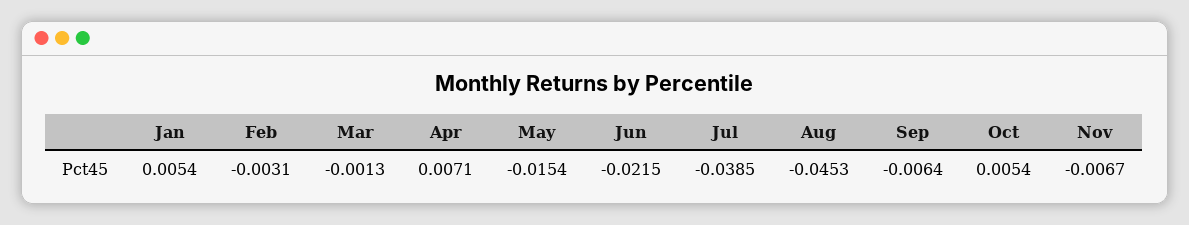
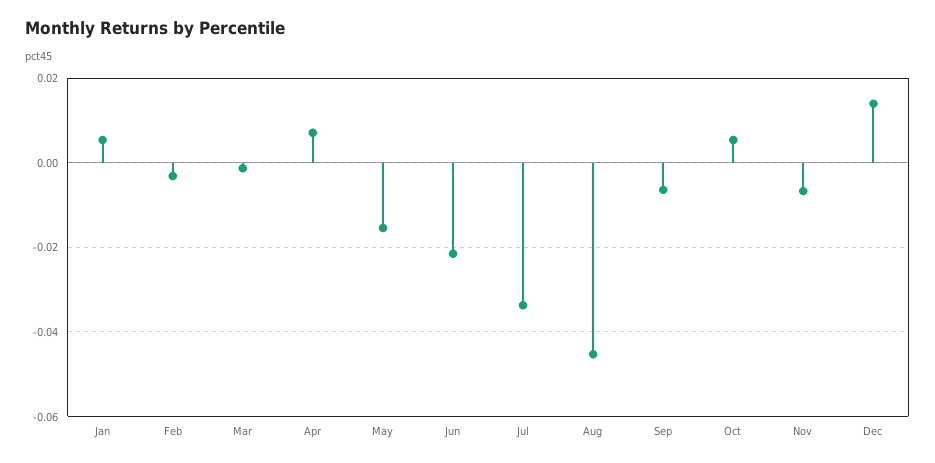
Jul: -0.0385 -> -0.034
Dec: none -> 0.014

